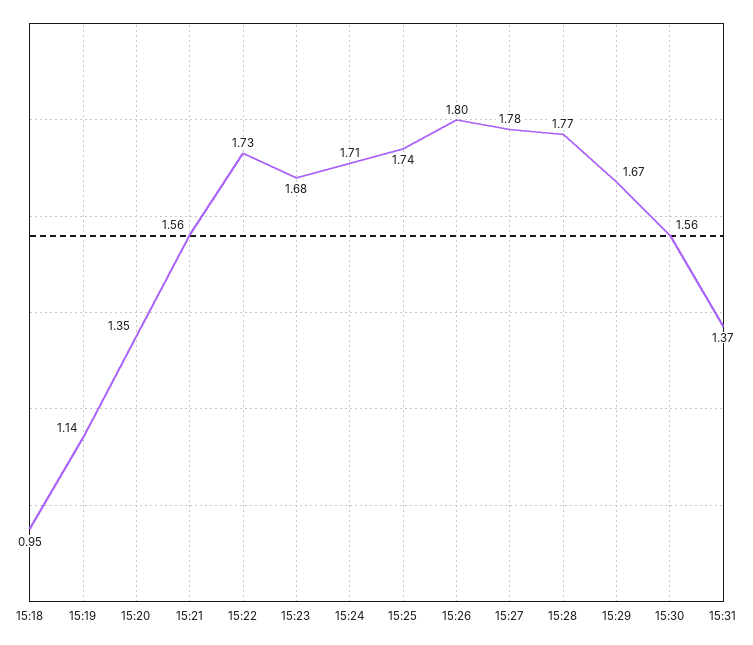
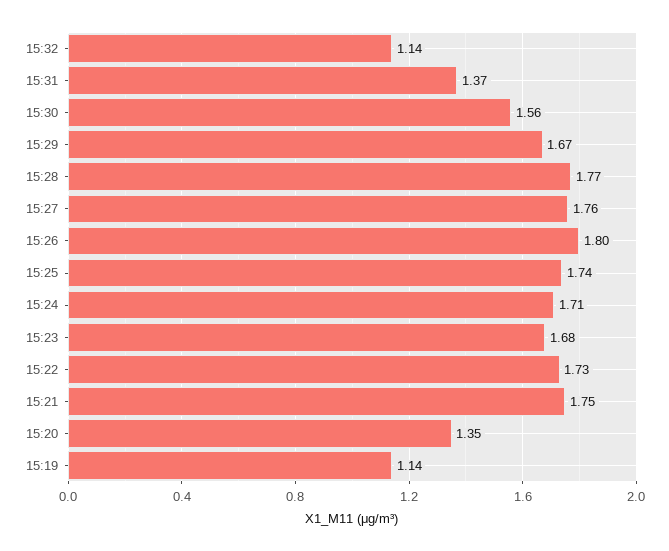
15:18: 0.95 -> none
15:21: 1.56 -> 1.75
15:27: 1.78 -> 1.76
15:32: none -> 1.14

